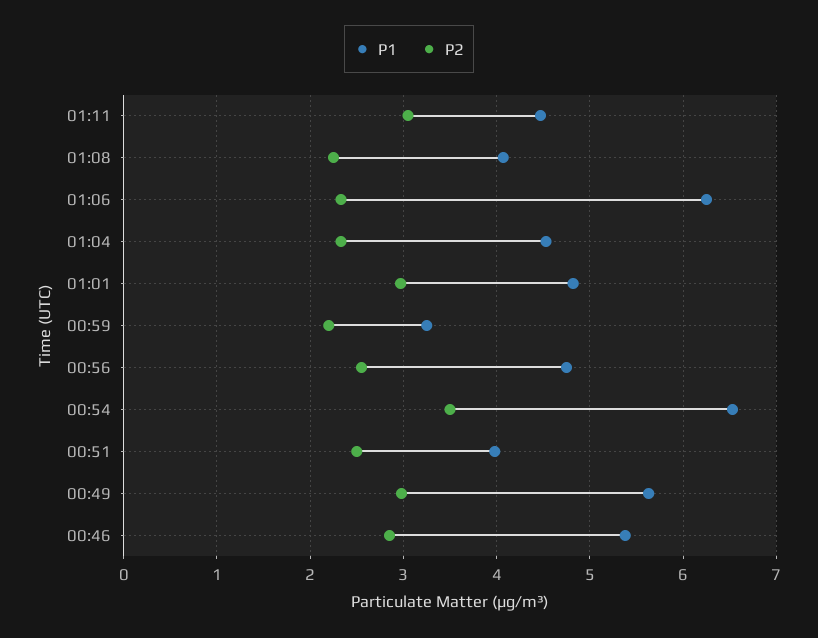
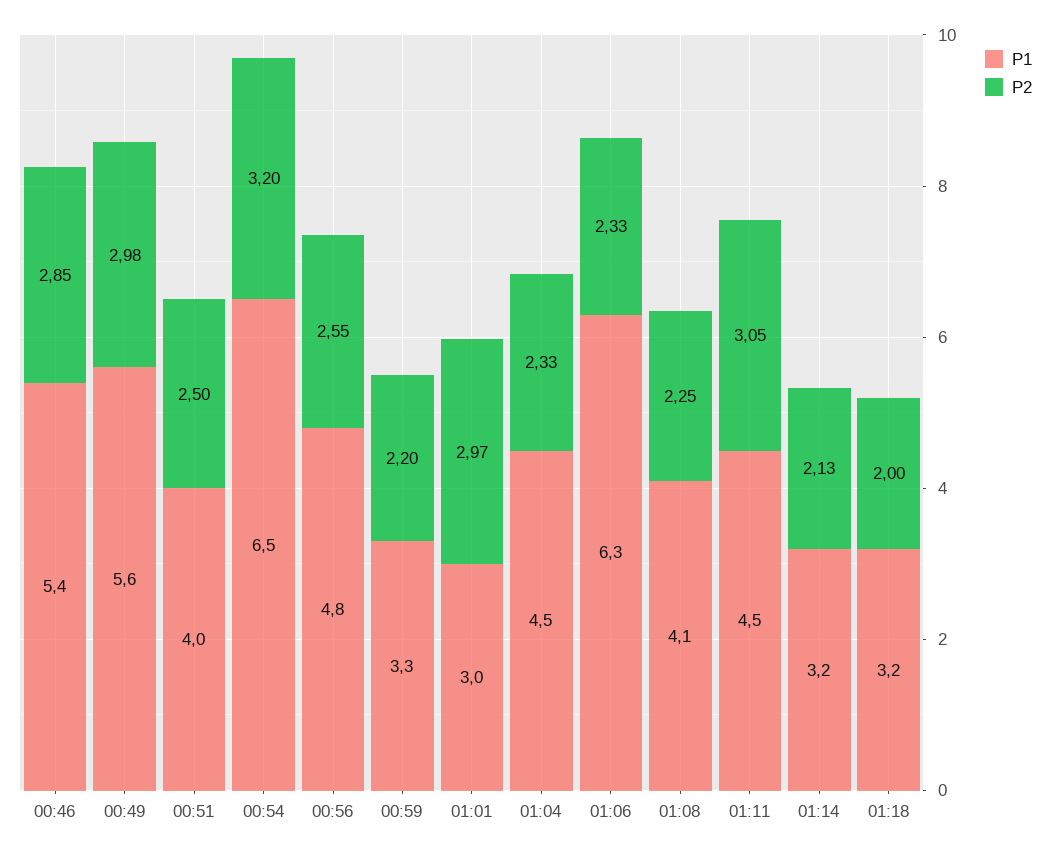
P1, 01:01: 4.8 -> 3
P2, 00:54: 3.5 -> 3.2
P1, 01:14: none -> 3.2
P2, 01:14: none -> 2.13
P1, 01:18: none -> 3.2
P2, 01:18: none -> 2

